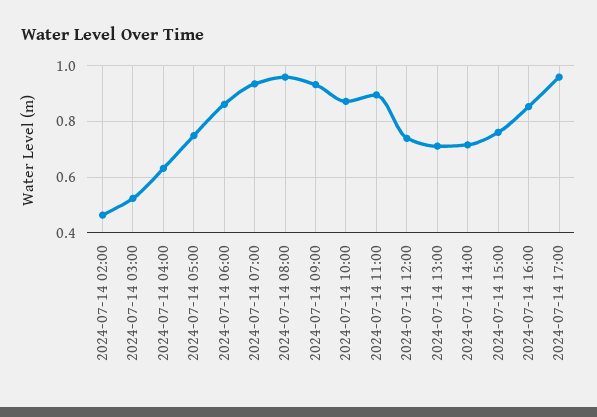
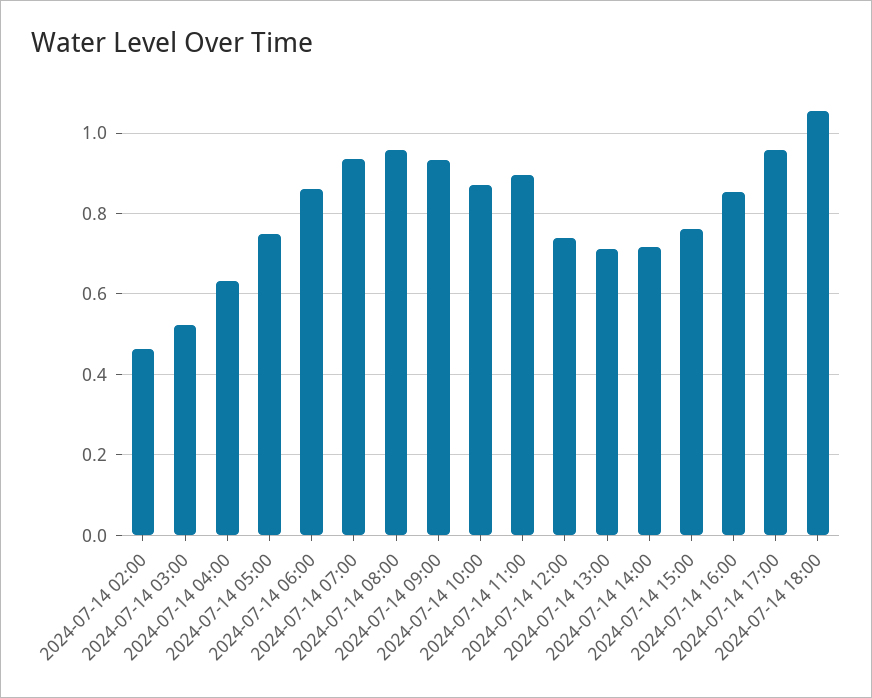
2024-07-14 18:00: none -> 1.06

